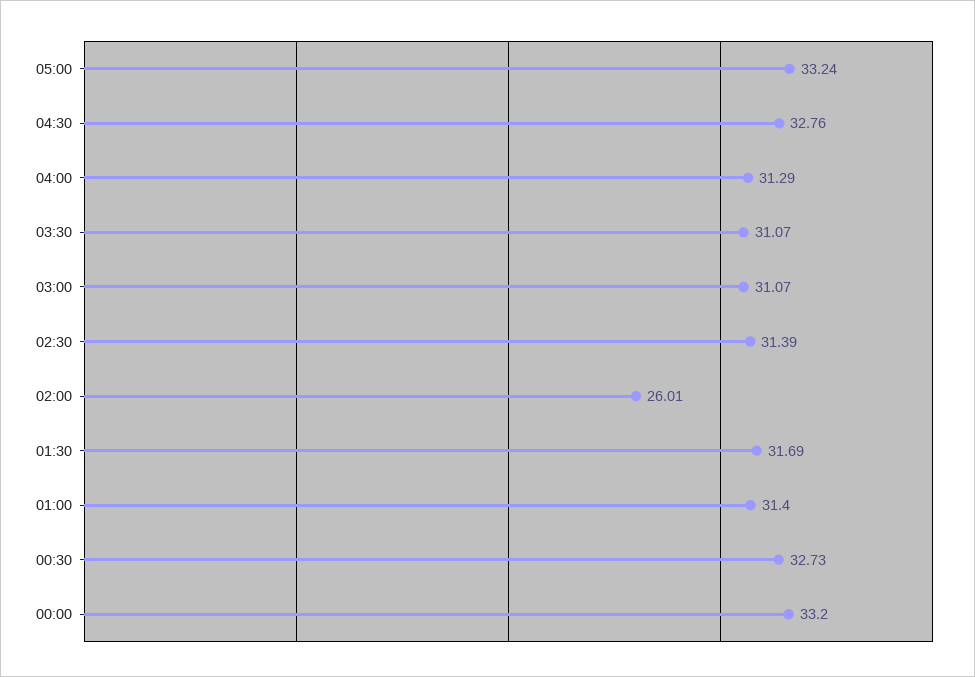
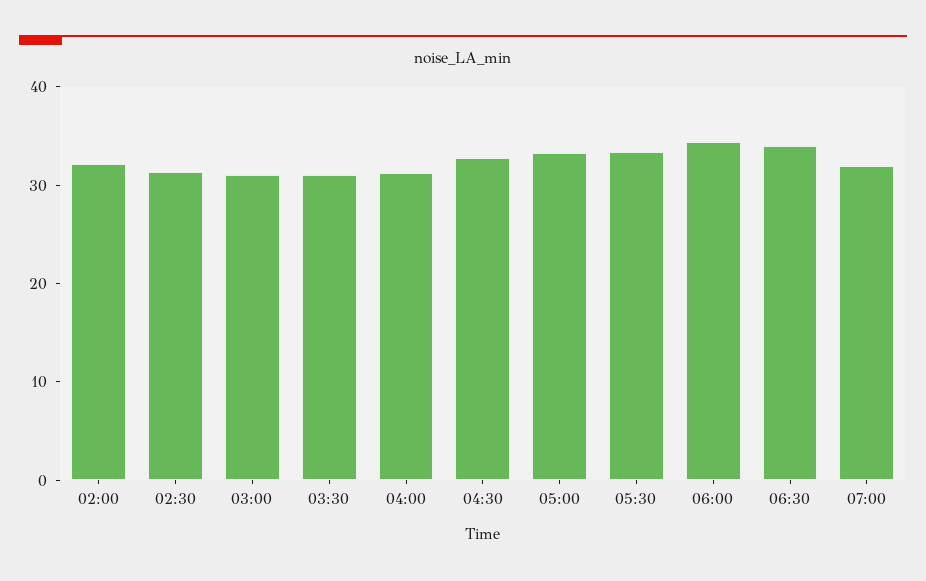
02:00: 26.01 -> 32
01:30: 31.69 -> none
01:00: 31.4 -> none
00:30: 32.73 -> none
00:00: 33.2 -> none
05:30: none -> 34
06:00: none -> 34
06:30: none -> 34
07:00: none -> 32

